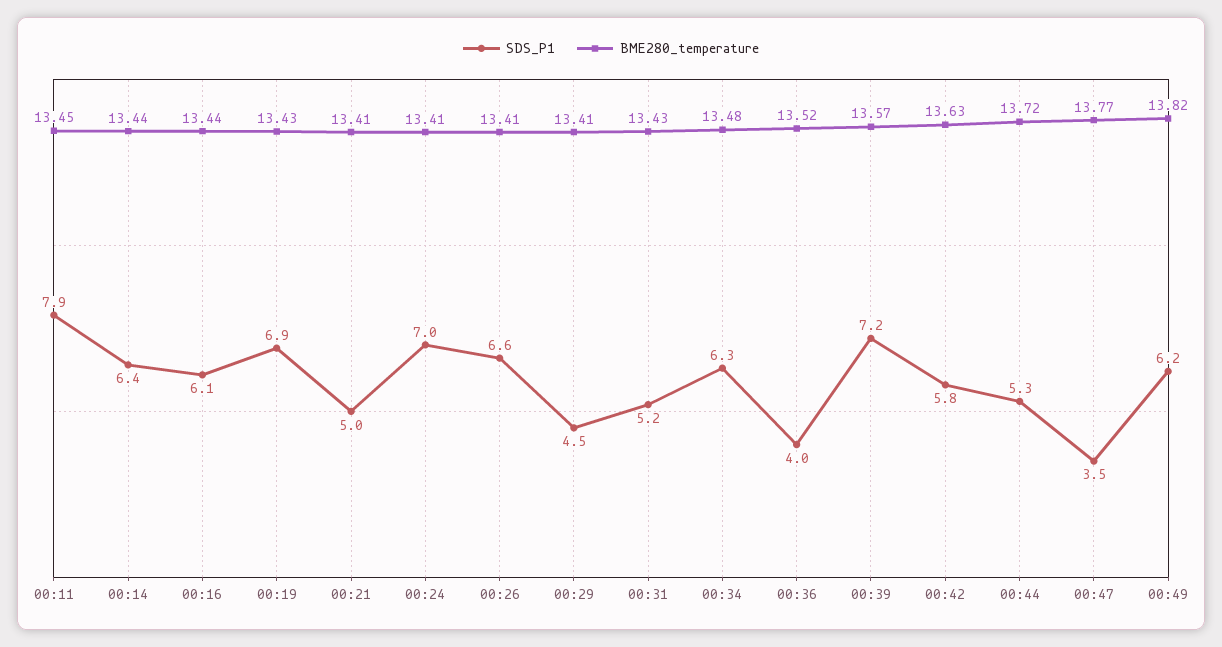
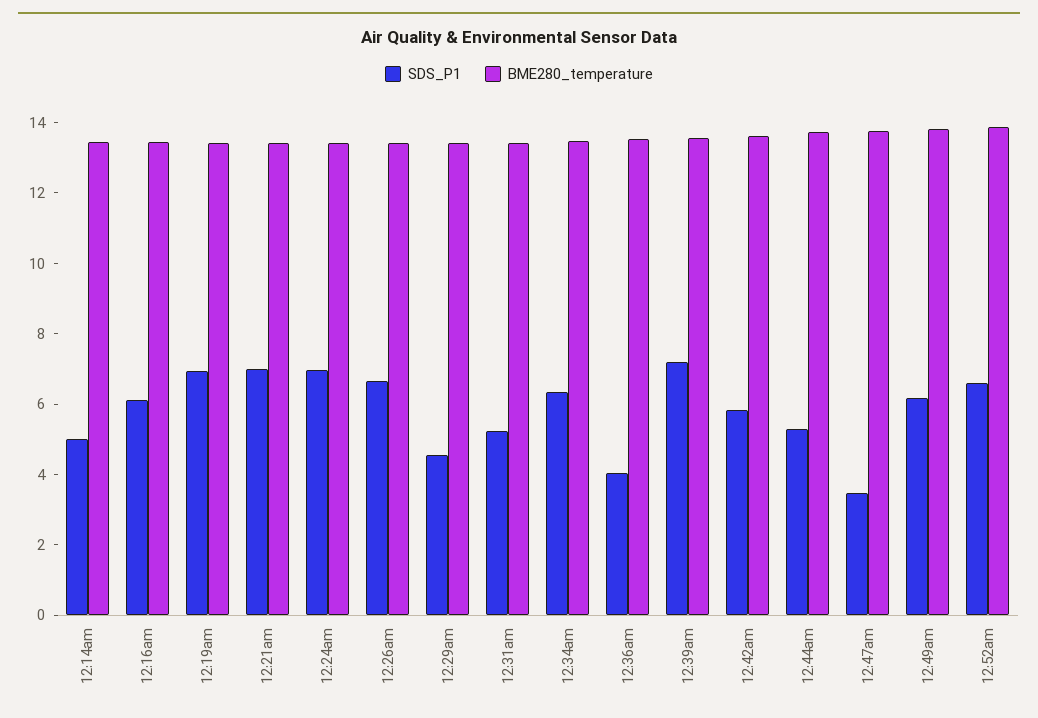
SDS_P1, 00:11: 7.9 -> none
BME280_temperature, 00:11: 13.45 -> none
SDS_P1, 00:14: 6.4 -> 5
SDS_P1, 00:21: 5 -> 7
SDS_P1, 12:52am: none -> 6.5
BME280_temperature, 12:52am: none -> 14

